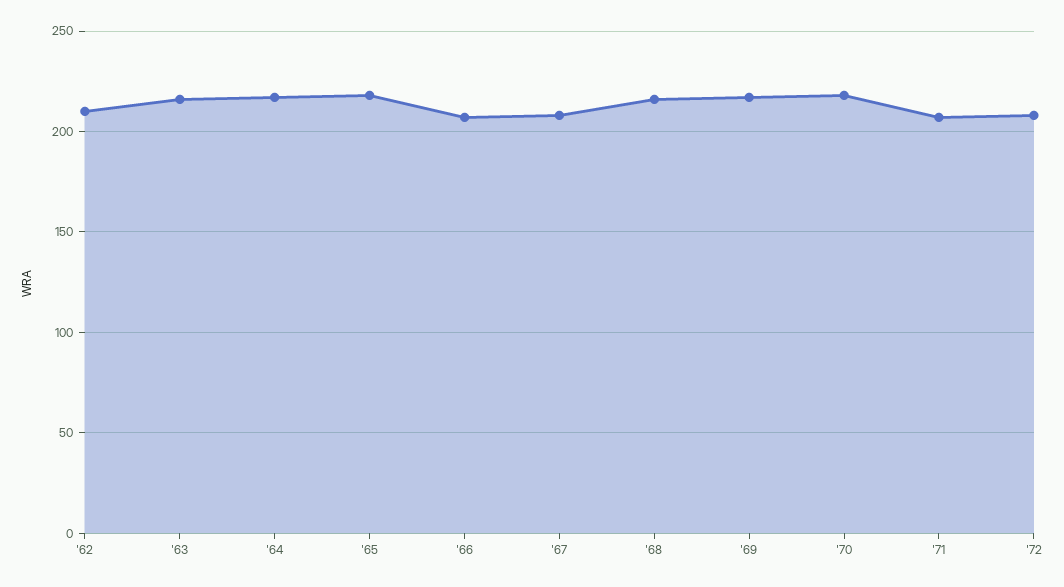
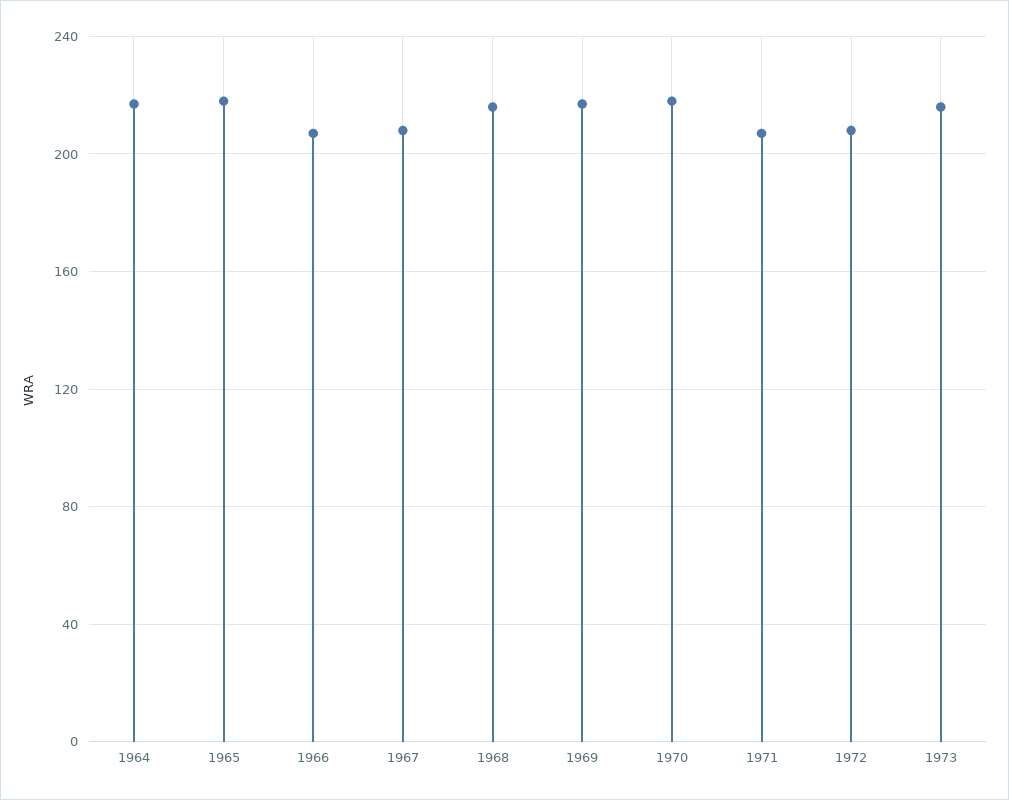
'62: 210 -> none
'63: 215 -> none
1973: none -> 215

